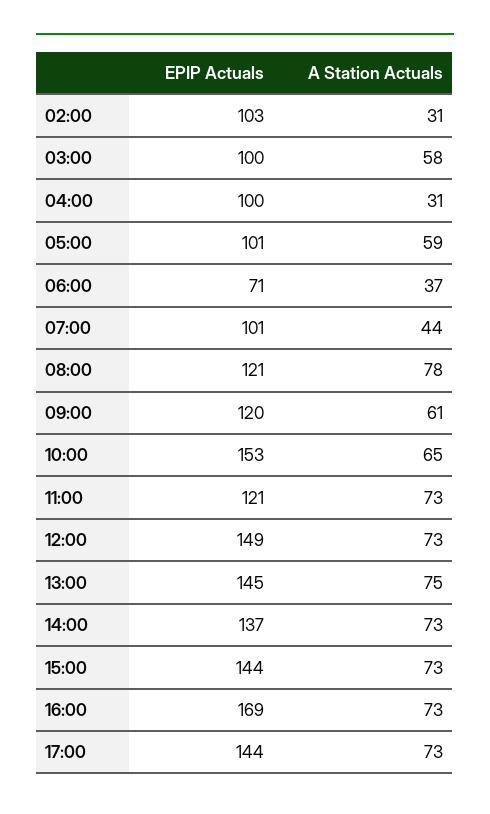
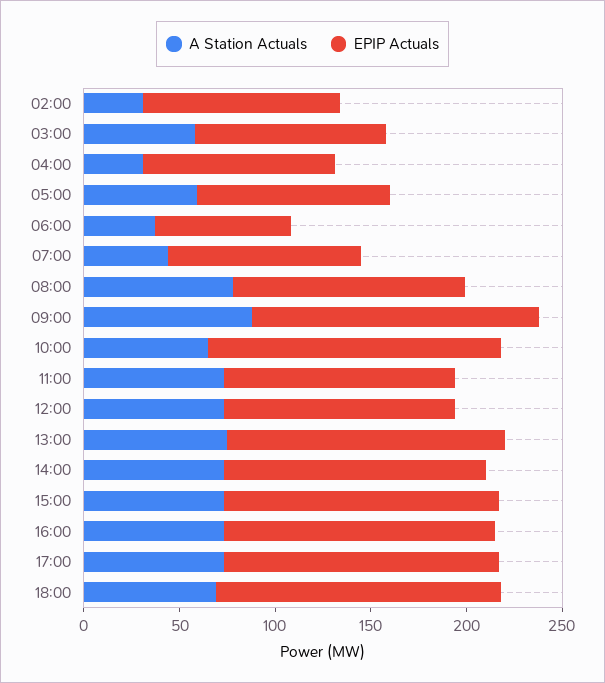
EPIP Actuals, 09:00: 120 -> 150
A Station Actuals, 09:00: 61 -> 90
EPIP Actuals, 12:00: 149 -> 120
EPIP Actuals, 16:00: 169 -> 140
A Station Actuals, 18:00: none -> 70
EPIP Actuals, 18:00: none -> 150

